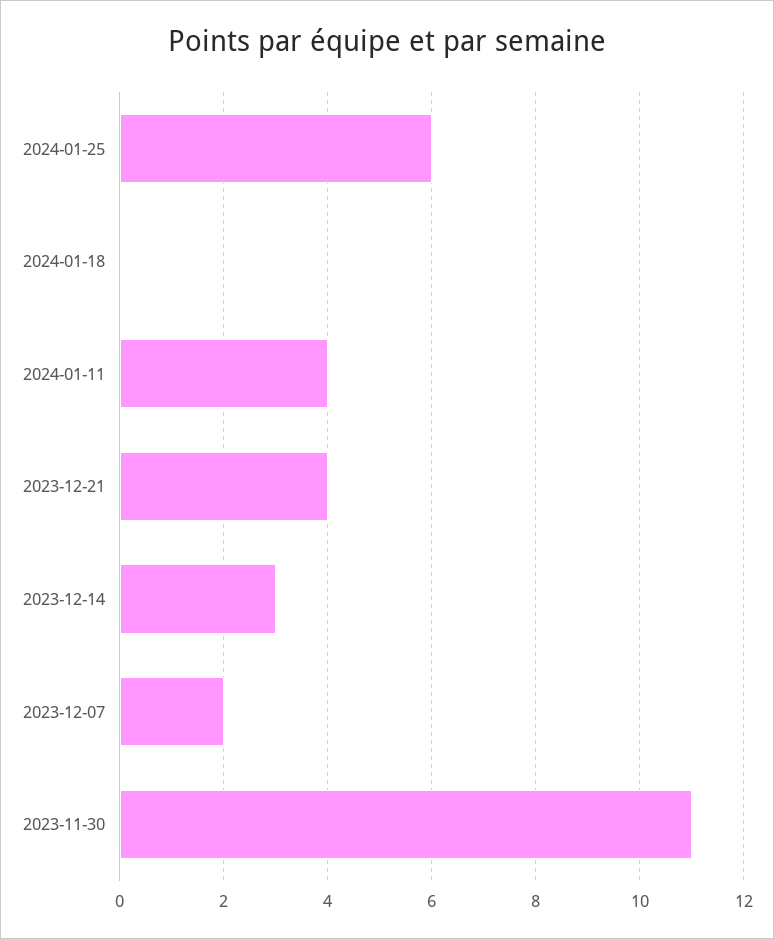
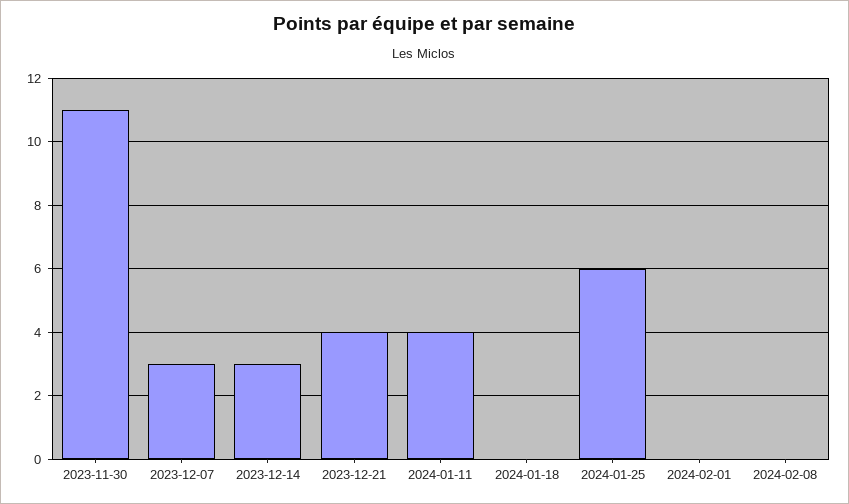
2023-12-07: 2 -> 3
2024-02-01: none -> 0
2024-02-08: none -> 0

